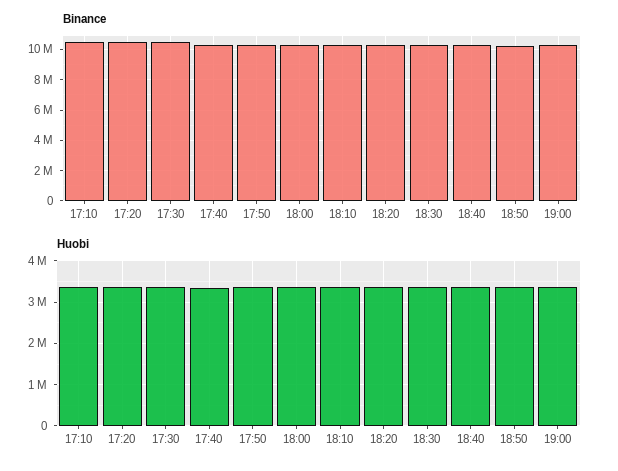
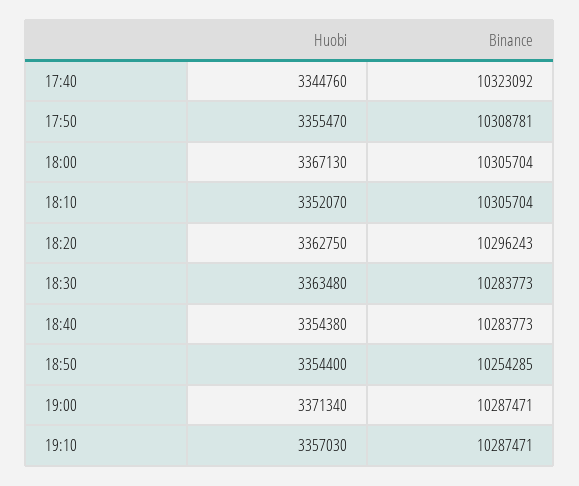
Binance, 17:10: 10500000 -> none
Binance, 17:20: 10500000 -> none
Binance, 17:30: 10500000 -> none
Huobi, 17:10: 3400000 -> none
Huobi, 17:20: 3400000 -> none
Huobi, 17:30: 3400000 -> none
Huobi, 19:10: none -> 3357030
Binance, 19:10: none -> 10287471

